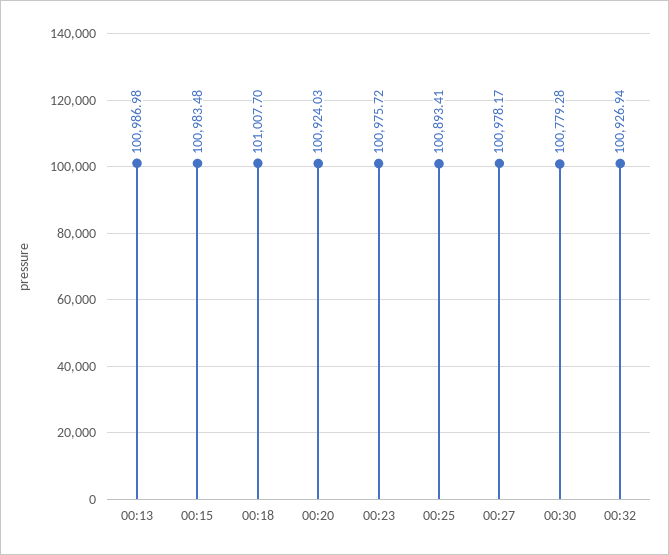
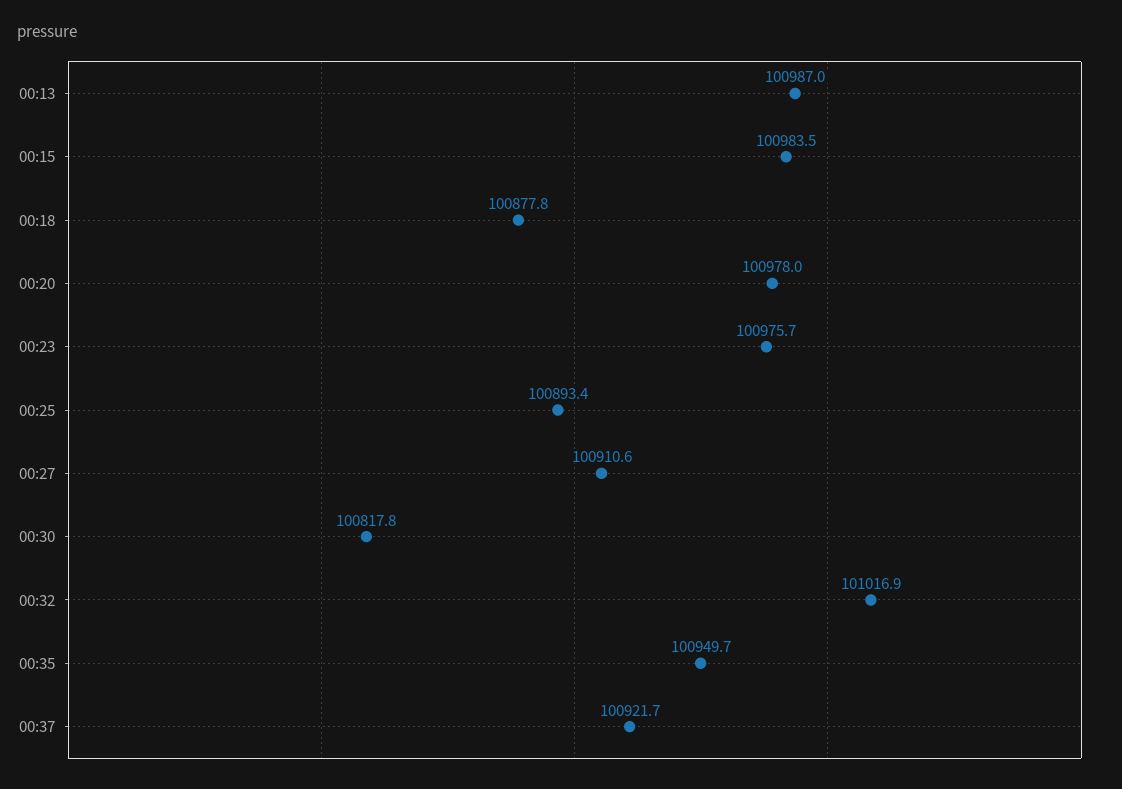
00:18: 101007.7 -> 100877.8
00:20: 100924.03 -> 100978
00:27: 100978.17 -> 100910.6
00:30: 100779.28 -> 100817.8
00:32: 100926.94 -> 101016.9
00:35: none -> 100949.7
00:37: none -> 100921.7

